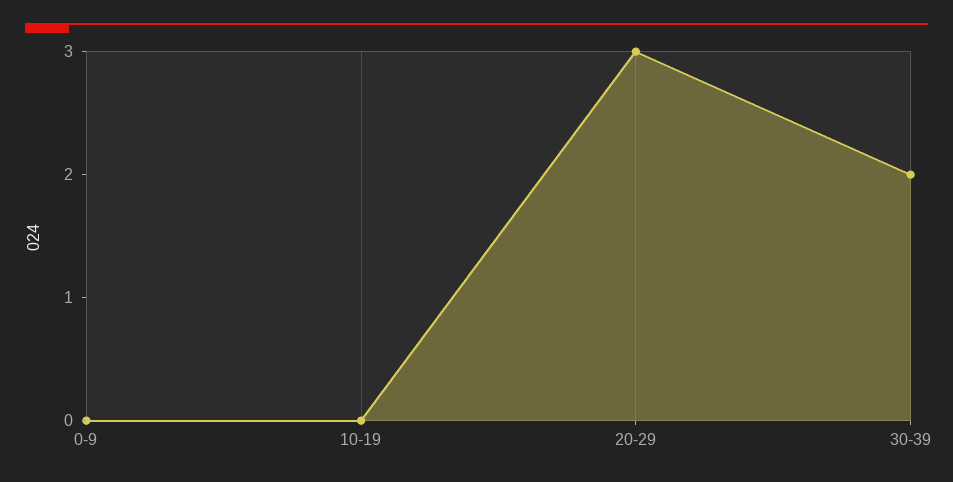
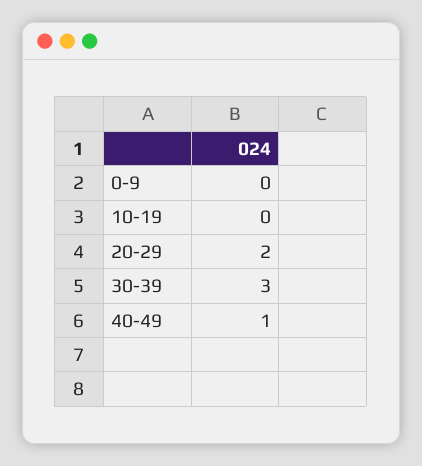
20-29: 3 -> 2
30-39: 2 -> 3
40-49: none -> 1

